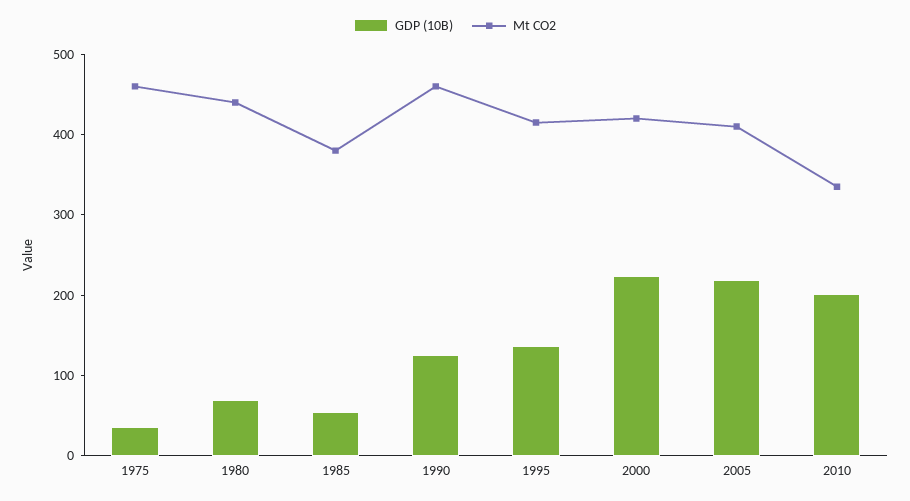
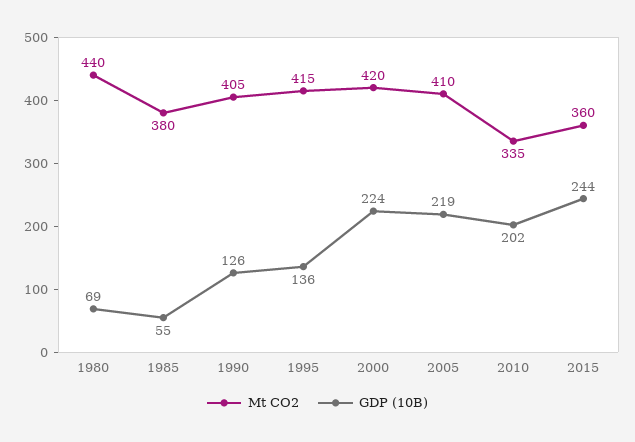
GDP (10B), 1975: 40 -> none
Mt CO2, 1975: 460 -> none
Mt CO2, 1990: 460 -> 405
Mt CO2, 2015: none -> 360
GDP (10B), 2015: none -> 244

